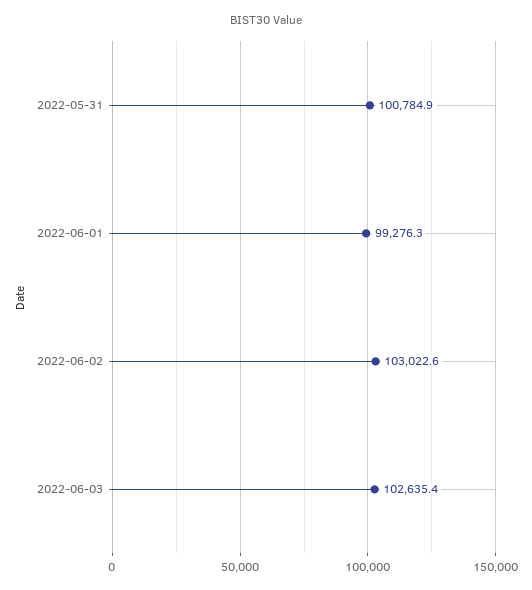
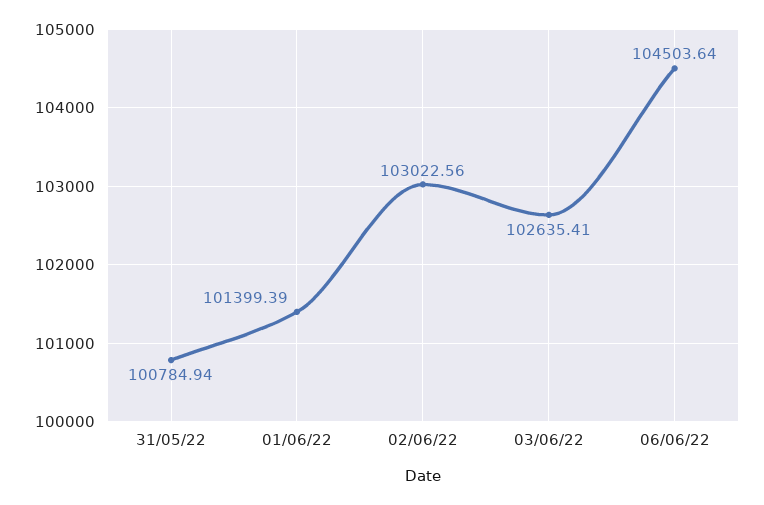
2022-06-01: 99276.3 -> 101399.39
06/06/22: none -> 104503.64

